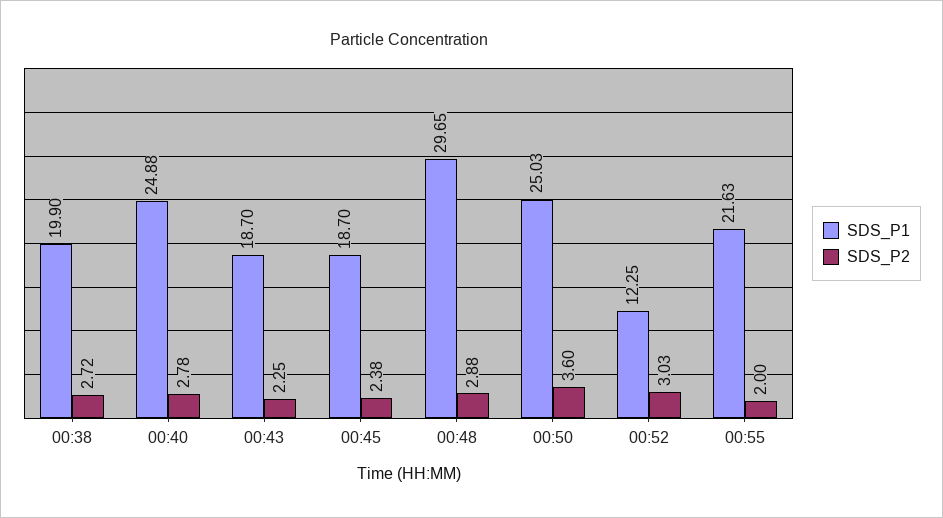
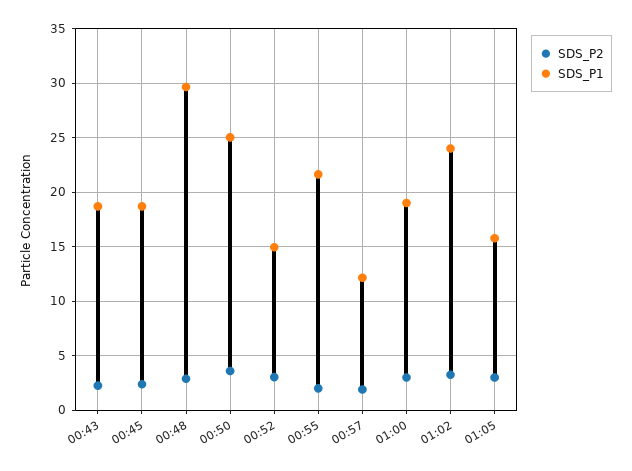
SDS_P1, 00:38: 19.9 -> none
SDS_P2, 00:38: 2.72 -> none
SDS_P1, 00:40: 24.88 -> none
SDS_P2, 00:40: 2.78 -> none
SDS_P1, 00:52: 12.25 -> 15
SDS_P2, 00:57: none -> 2
SDS_P1, 00:57: none -> 12
SDS_P2, 01:00: none -> 3
SDS_P1, 01:00: none -> 19
SDS_P2, 01:02: none -> 3
SDS_P1, 01:02: none -> 24
SDS_P2, 01:05: none -> 3
SDS_P1, 01:05: none -> 16

